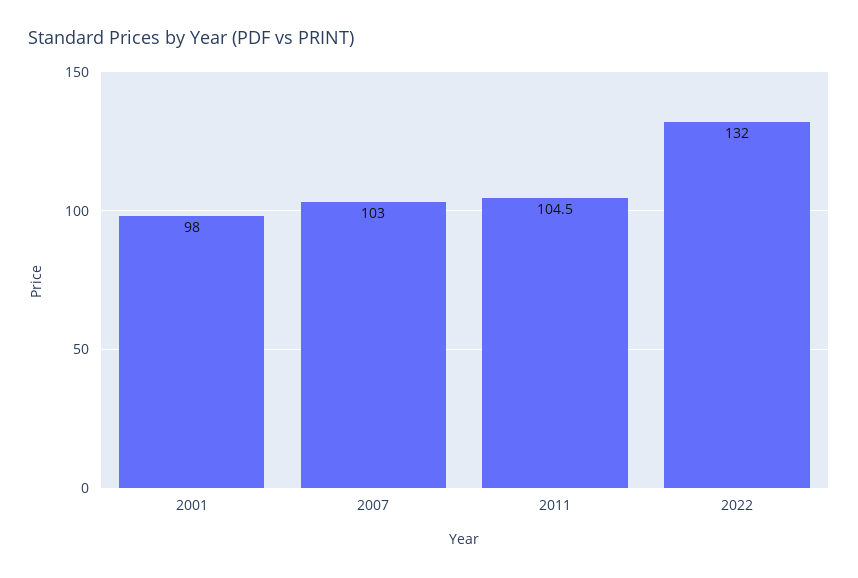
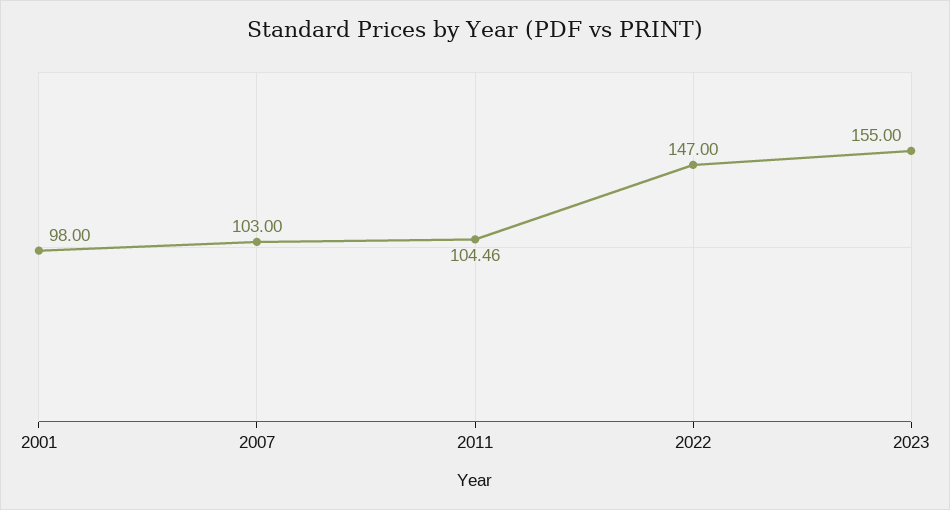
2022: 132 -> 147
2023: none -> 155

